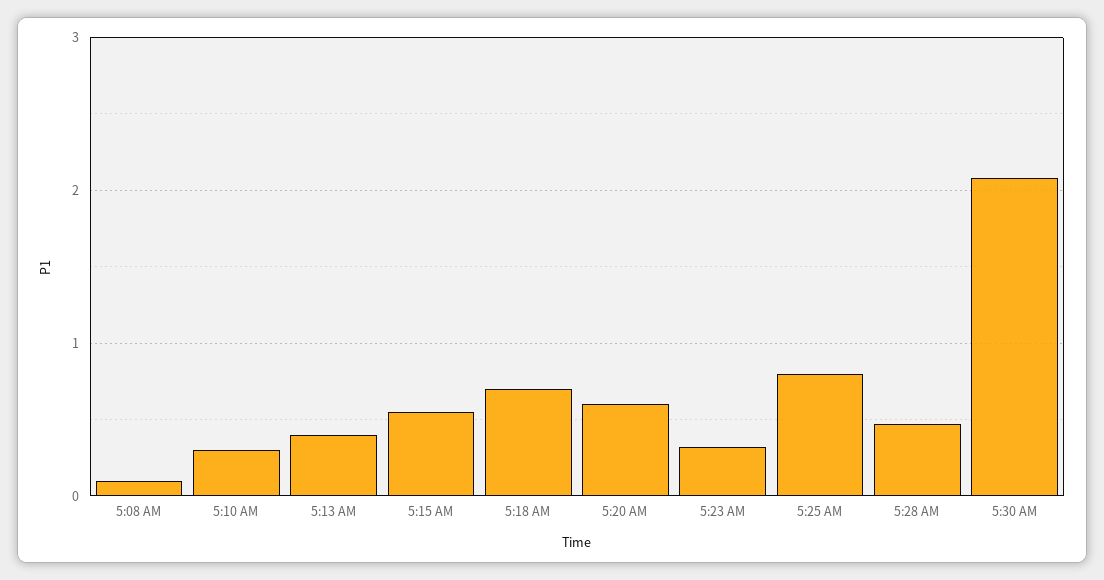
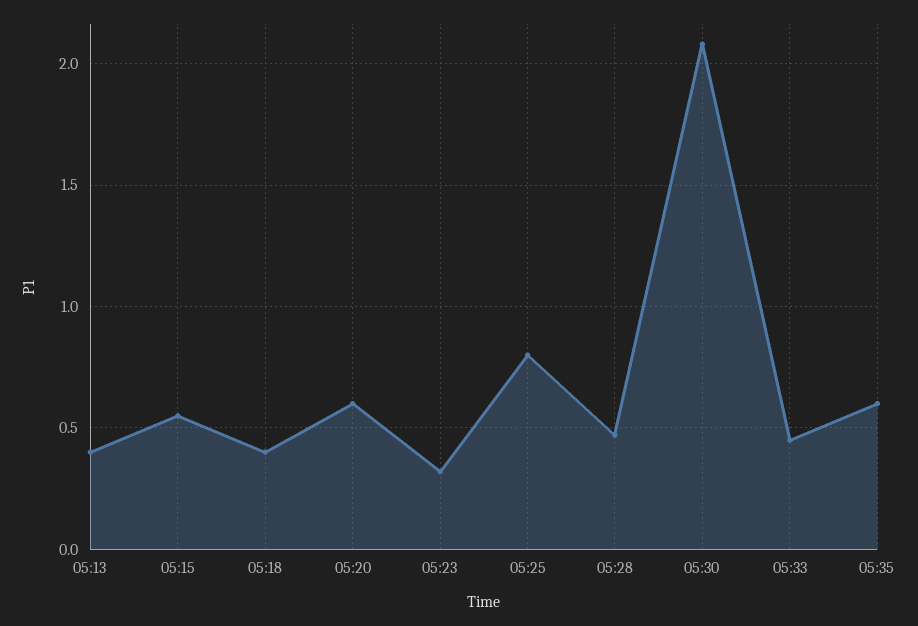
5:08 AM: 0.1 -> none
5:10 AM: 0.3 -> none
5:18 AM: 0.7 -> 0.4
05:33: none -> 0.45
05:35: none -> 0.6

